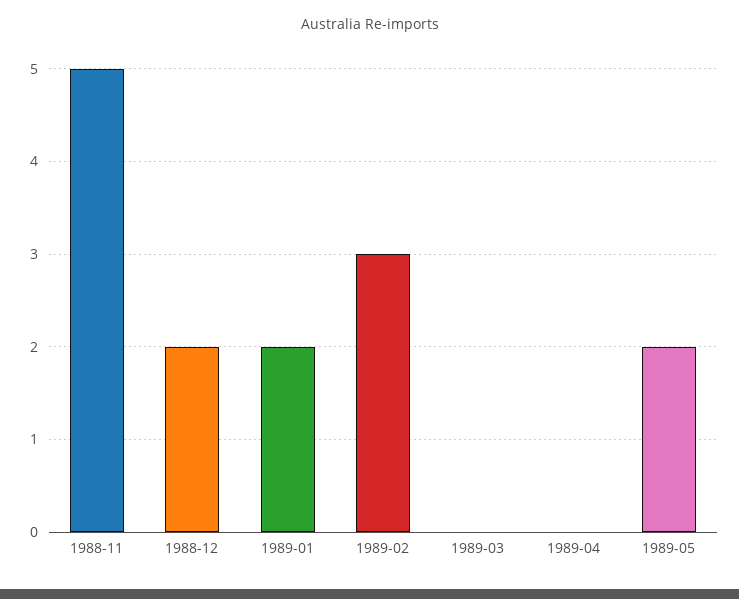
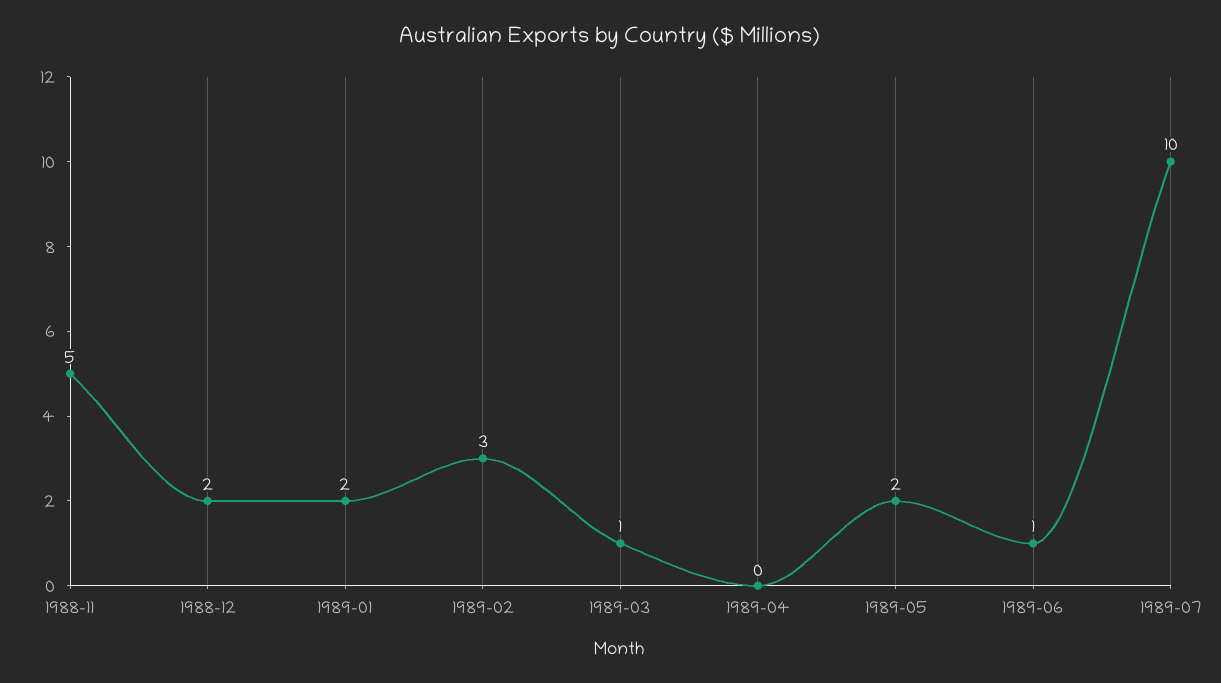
1989-03: 0 -> 1
1989-06: none -> 1
1989-07: none -> 10

